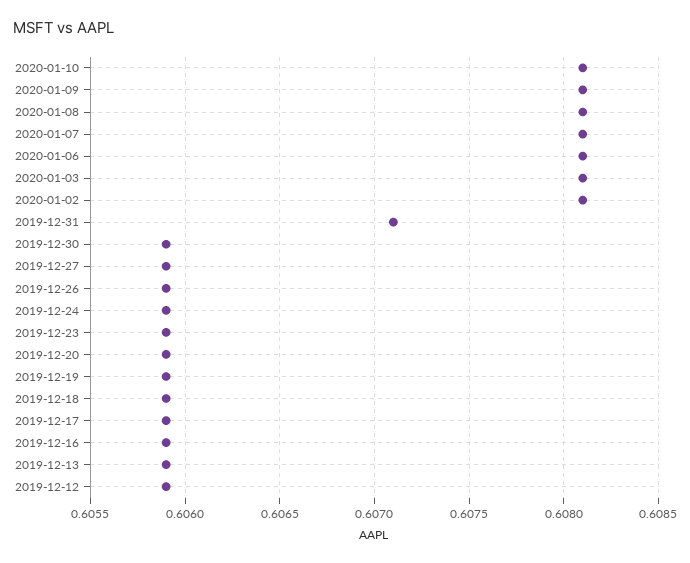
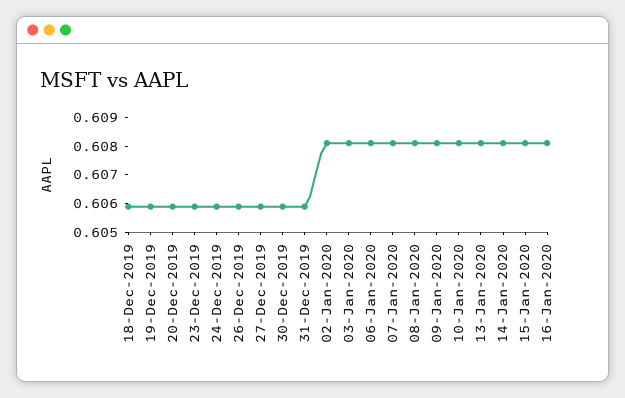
2019-12-31: 0.6071 -> 0.606
2019-12-17: 0.6059 -> none
2019-12-16: 0.6059 -> none
2019-12-13: 0.6059 -> none
2019-12-12: 0.6059 -> none
13-Jan-2020: none -> 0.608
14-Jan-2020: none -> 0.608
15-Jan-2020: none -> 0.608
16-Jan-2020: none -> 0.608

